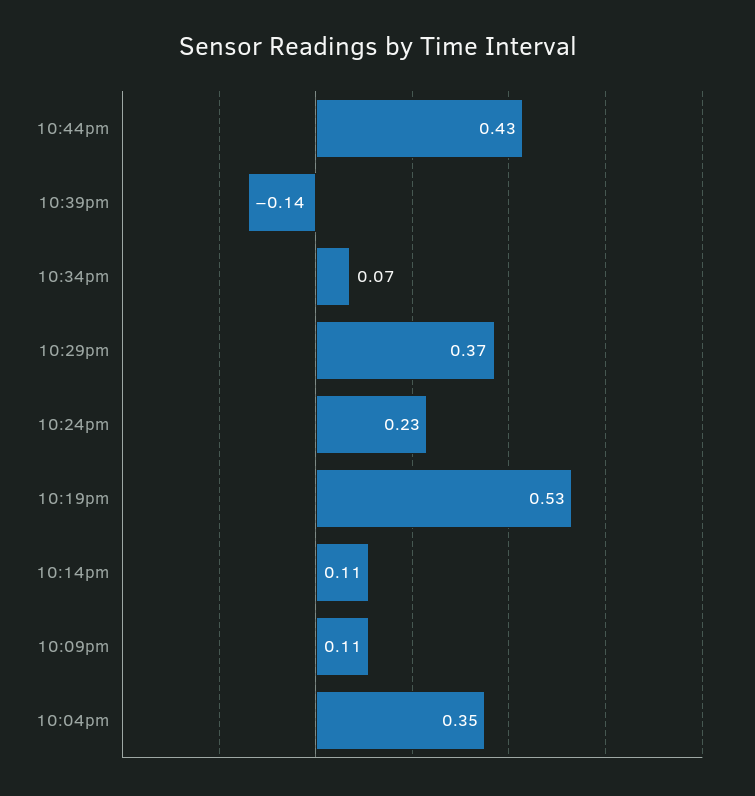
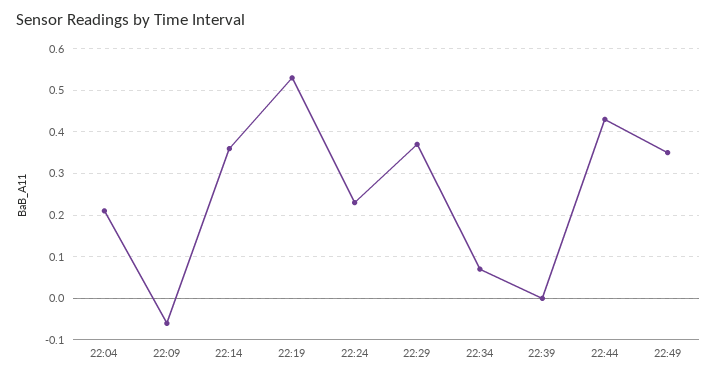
10:39pm: -0.14 -> 0
10:14pm: 0.11 -> 0.35
10:09pm: 0.11 -> -0.05
10:04pm: 0.35 -> 0.2
22:49: none -> 0.35

